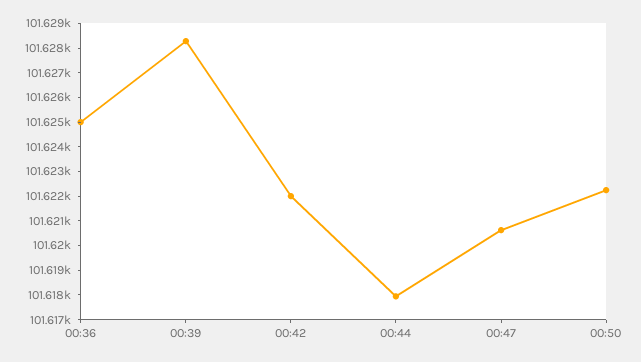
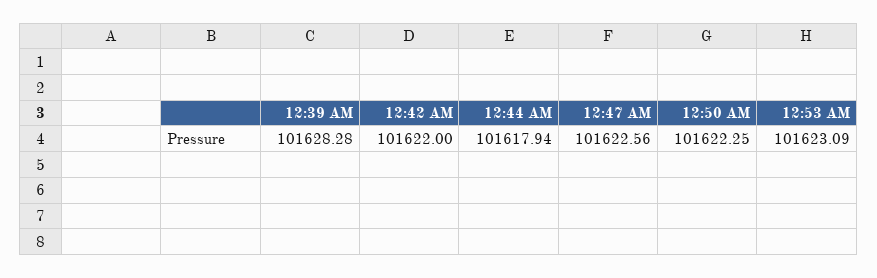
00:36: 101625 -> none
00:47: 101620.5 -> 101622.56
12:53 AM: none -> 101623.09

